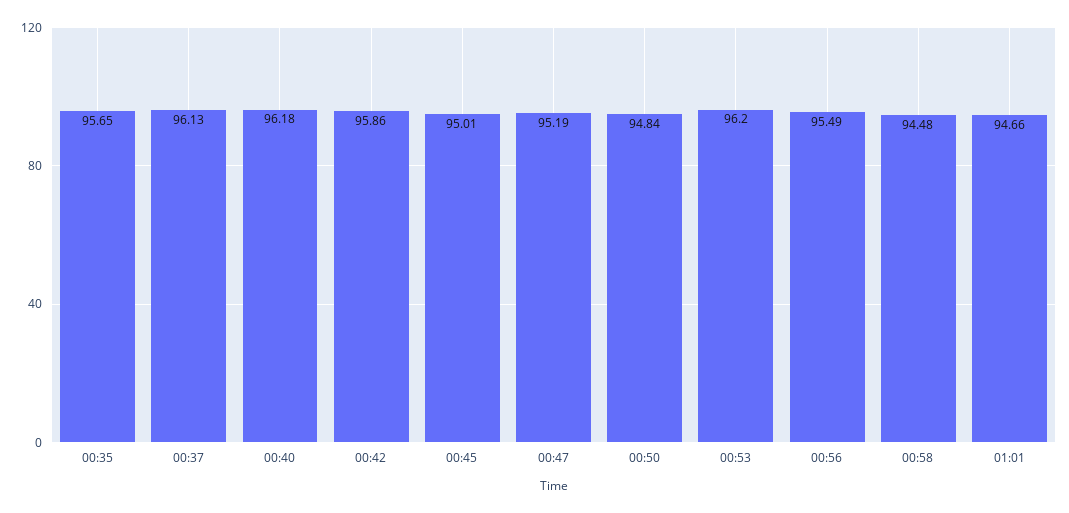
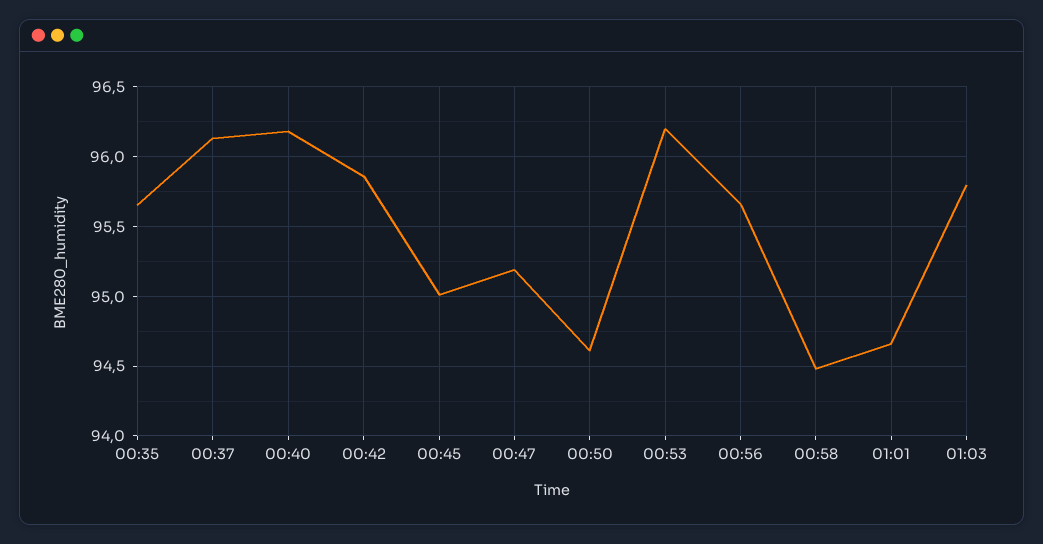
00:50: 94.84 -> 94.6
00:56: 95.49 -> 95.65
01:03: none -> 95.8

